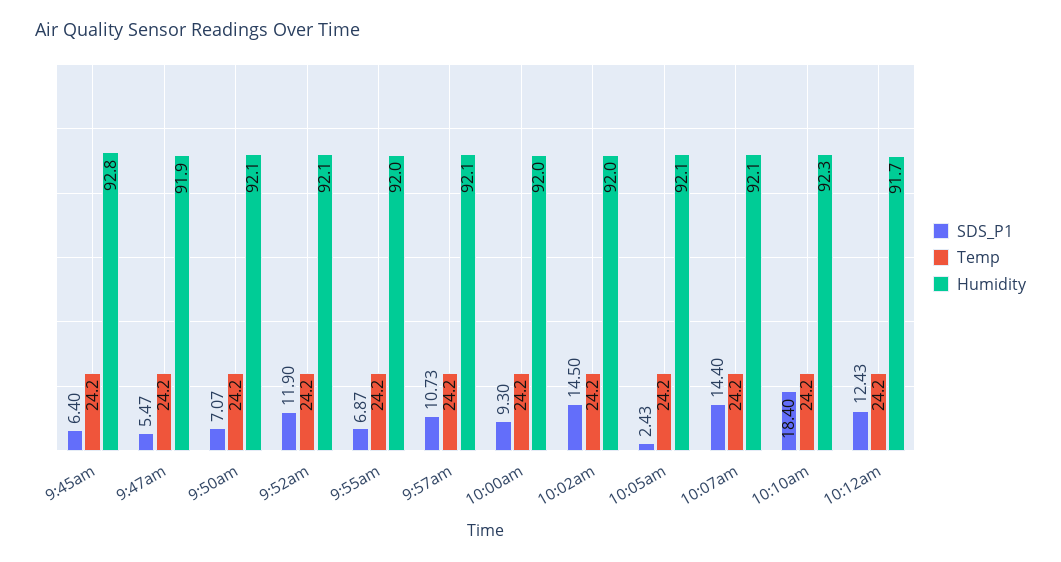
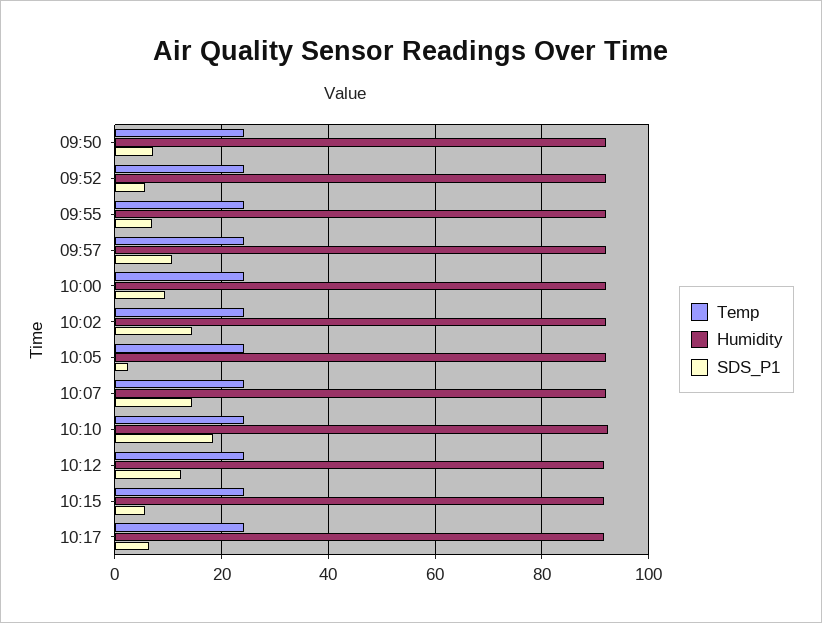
SDS_P1, 9:45am: 6.4 -> none
Temp, 9:45am: 24.2 -> none
Humidity, 9:45am: 92.8 -> none
SDS_P1, 9:47am: 5.47 -> none
Temp, 9:47am: 24.2 -> none
Humidity, 9:47am: 91.9 -> none
SDS_P1, 9:52am: 11.9 -> 6
Temp, 10:15: none -> 24
Humidity, 10:15: none -> 92
SDS_P1, 10:15: none -> 6
Temp, 10:17: none -> 24
Humidity, 10:17: none -> 92
SDS_P1, 10:17: none -> 6

